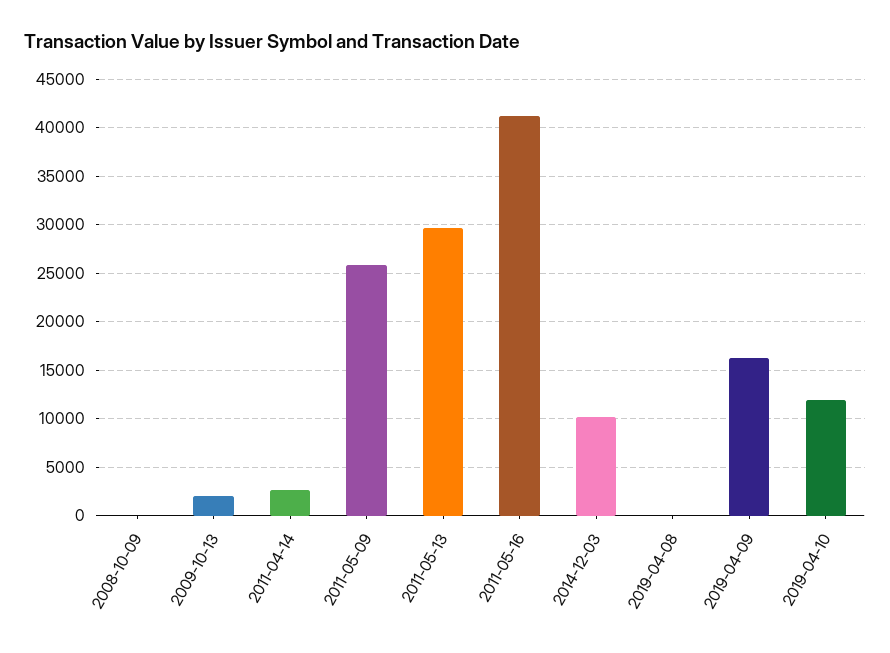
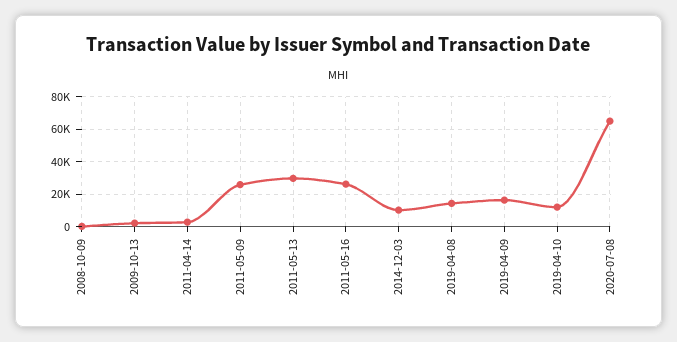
2011-05-16: 41000 -> 25000
2019-04-08: 0 -> 15000
2020-07-08: none -> 65000

